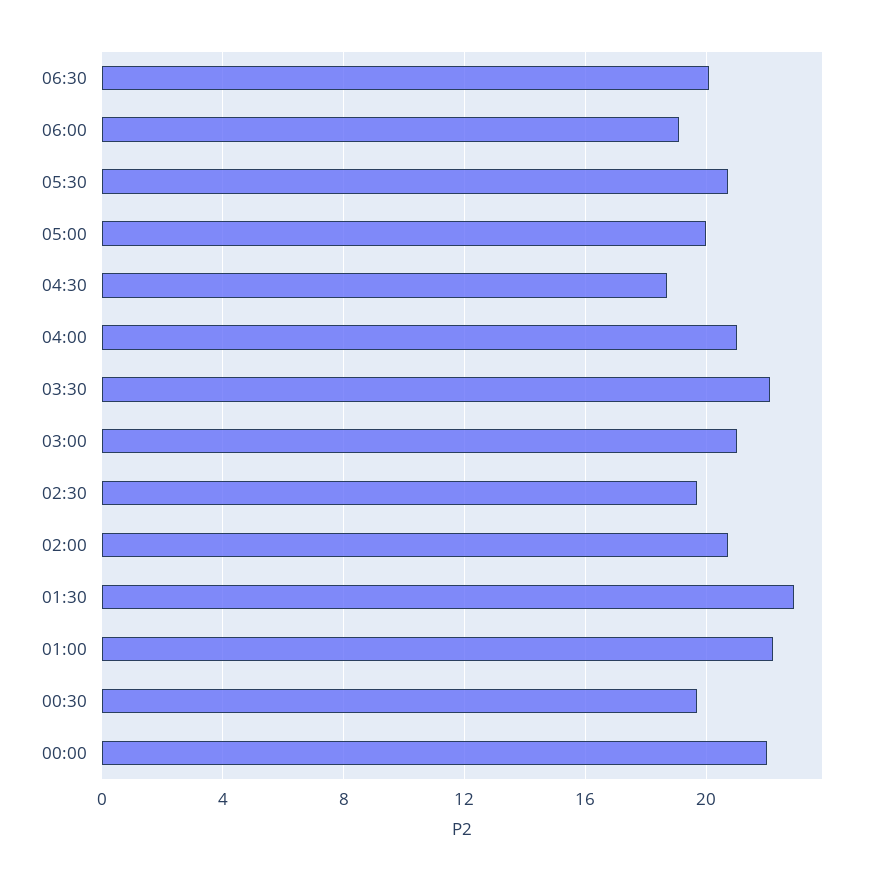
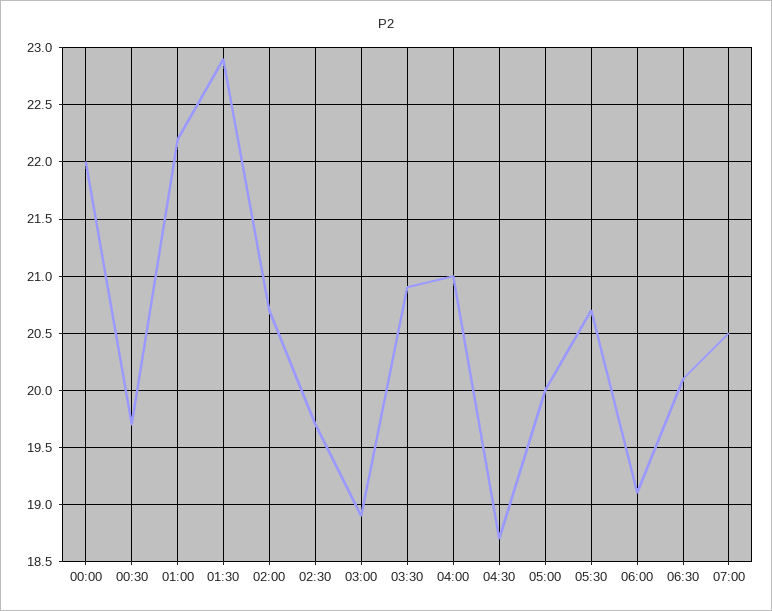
03:30: 22 -> 20.9
03:00: 21 -> 18.9
07:00: none -> 20.5

